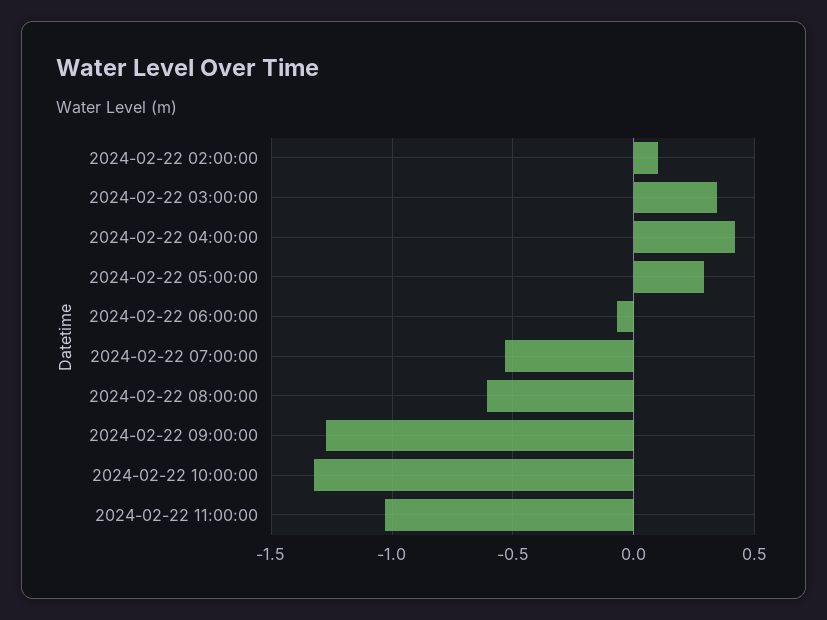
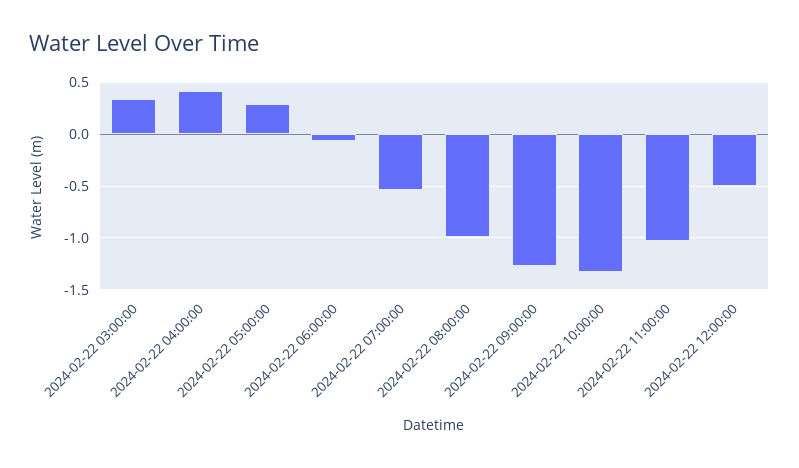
2024-02-22 02:00:00: 0.1 -> none
2024-02-22 08:00:00: -0.6 -> -1
2024-02-22 12:00:00: none -> -0.5

